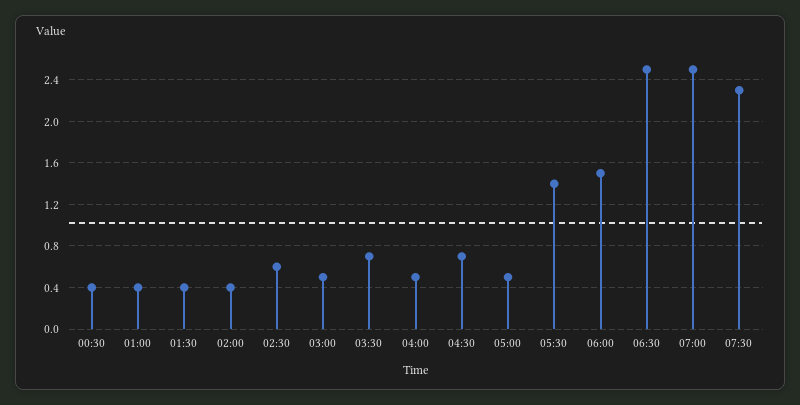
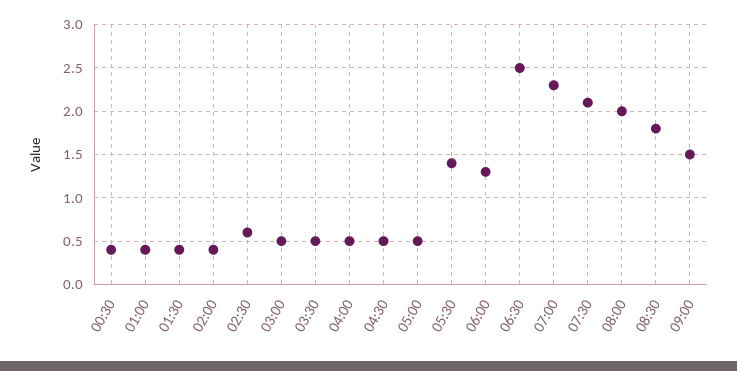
03:30: 0.7 -> 0.5
04:30: 0.7 -> 0.5
06:00: 1.5 -> 1.3
07:00: 2.5 -> 2.3
07:30: 2.3 -> 2.1
08:00: none -> 2
08:30: none -> 1.8
09:00: none -> 1.5

